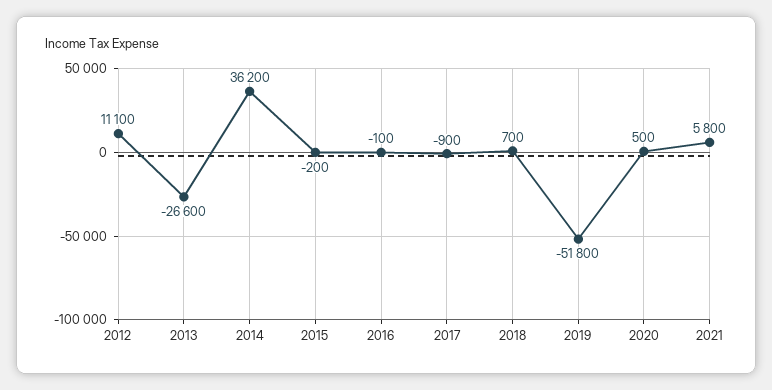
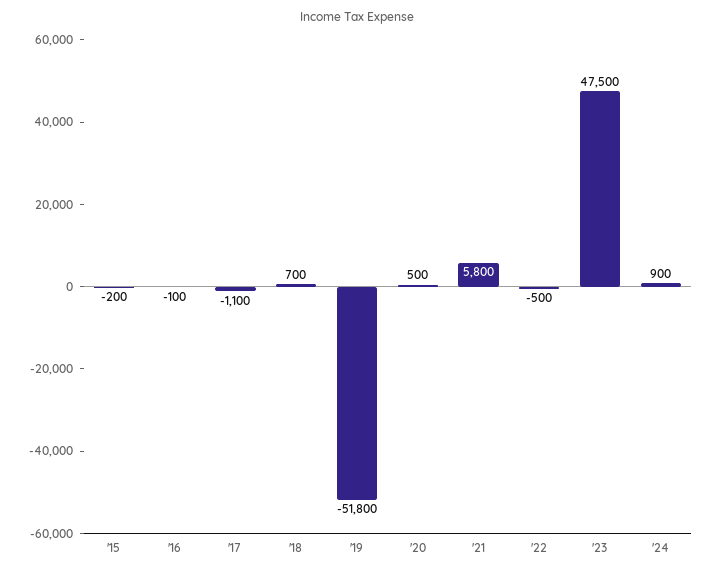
2012: 11100 -> none
2013: -26600 -> none
2014: 36200 -> none
2017: -900 -> -1100
'22: none -> -500
'23: none -> 47500
'24: none -> 900

